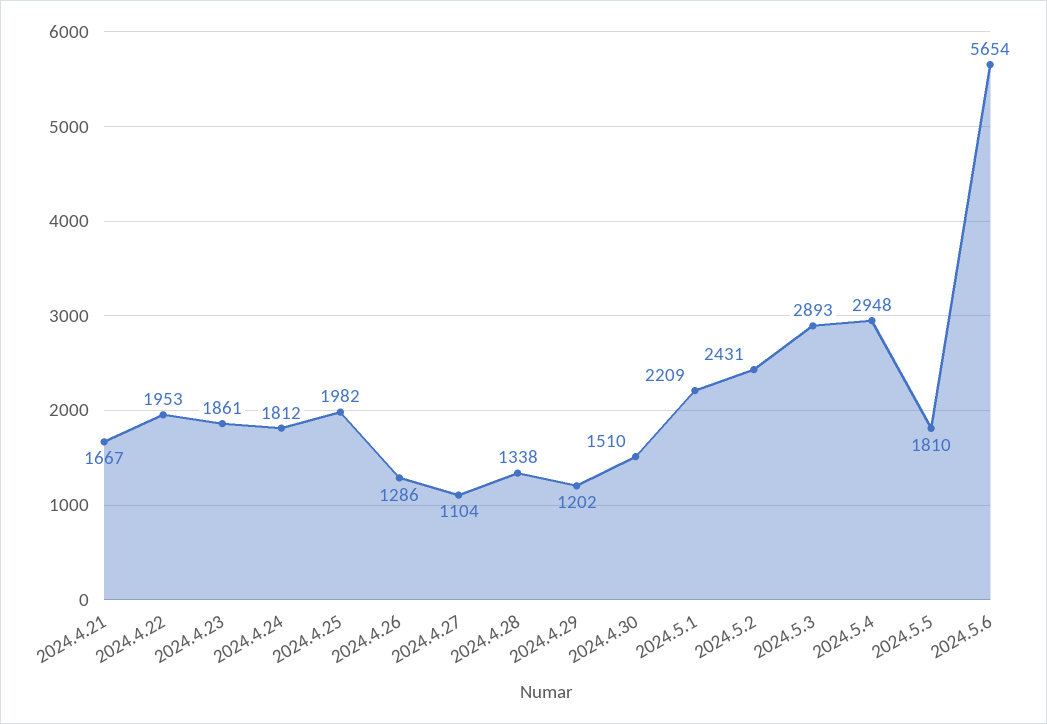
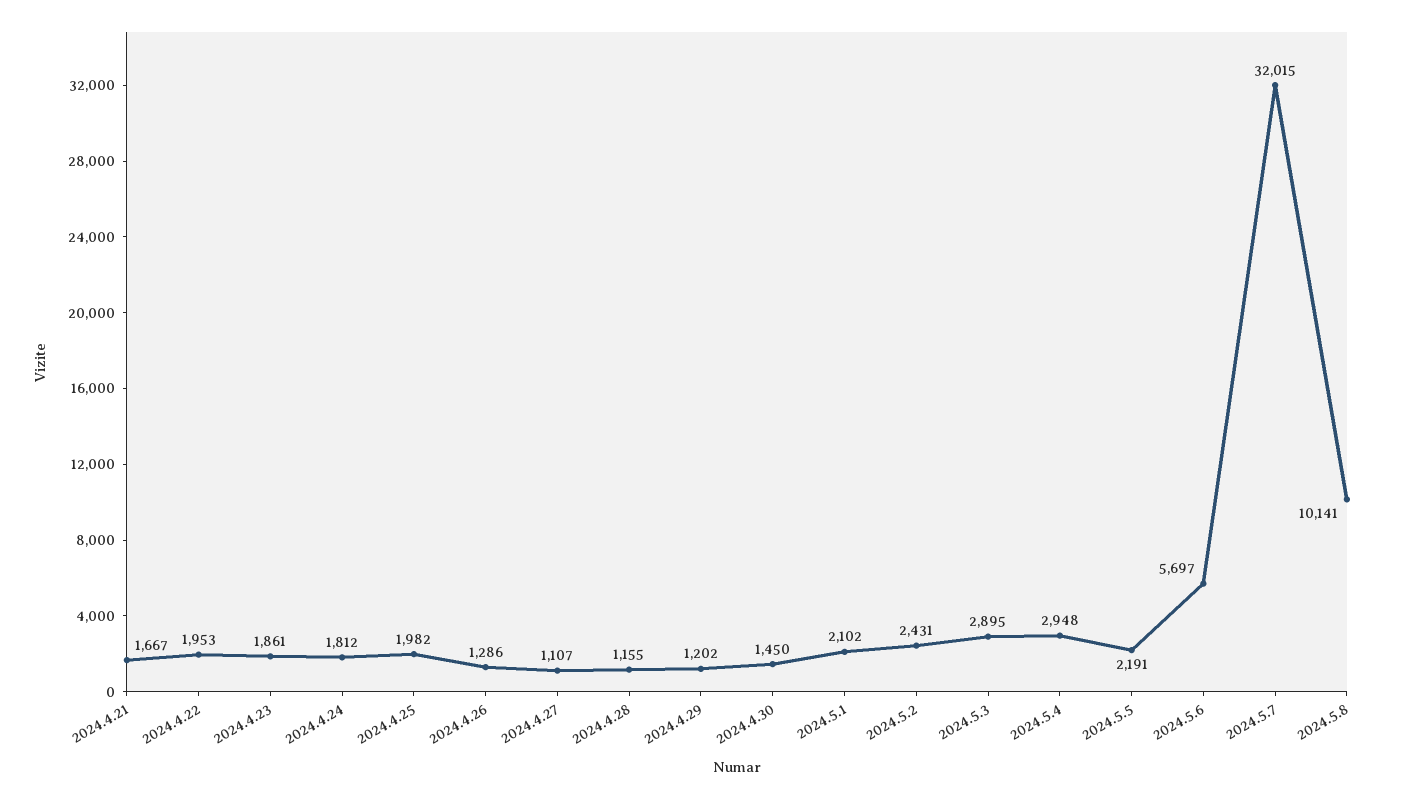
2024.4.27: 1104 -> 1107
2024.4.28: 1338 -> 1155
2024.4.30: 1510 -> 1450
2024.5.1: 2209 -> 2102
2024.5.3: 2893 -> 2895
2024.5.5: 1810 -> 2191
2024.5.6: 5654 -> 5697
2024.5.7: none -> 32015
2024.5.8: none -> 10141

